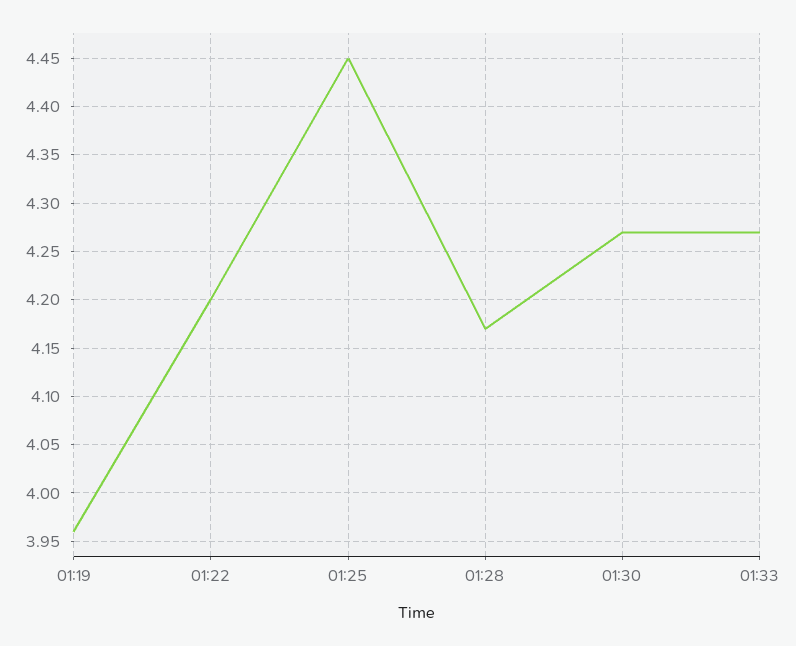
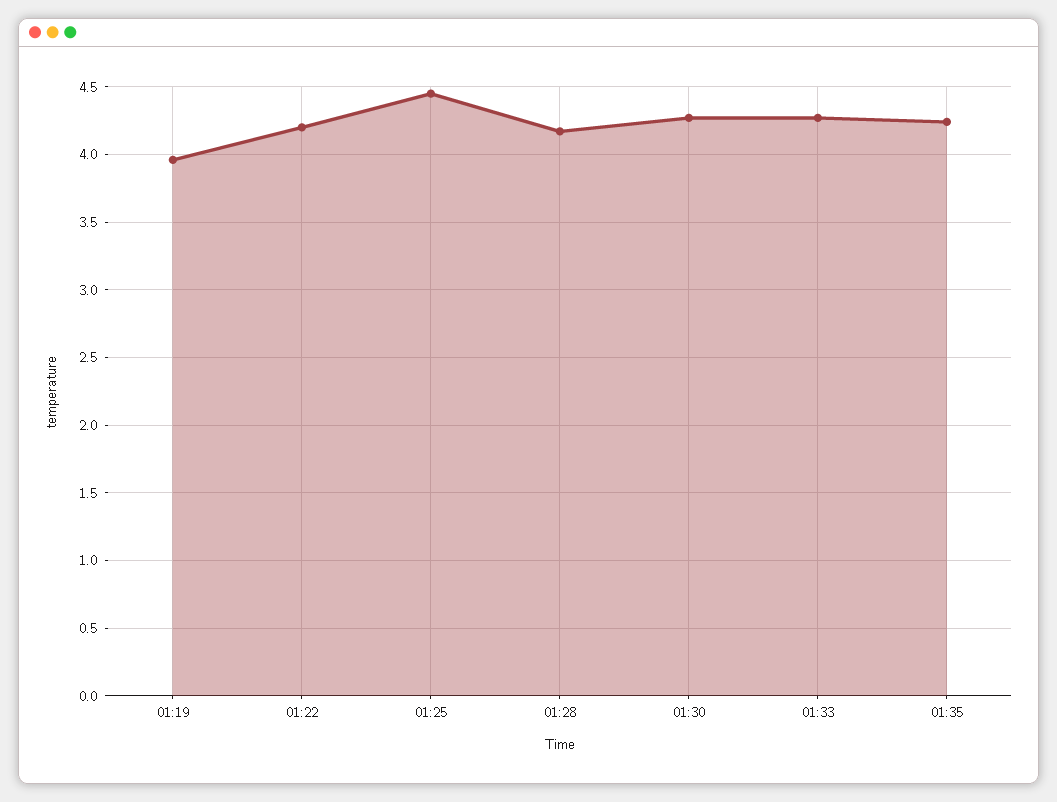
01:35: none -> 4.25

